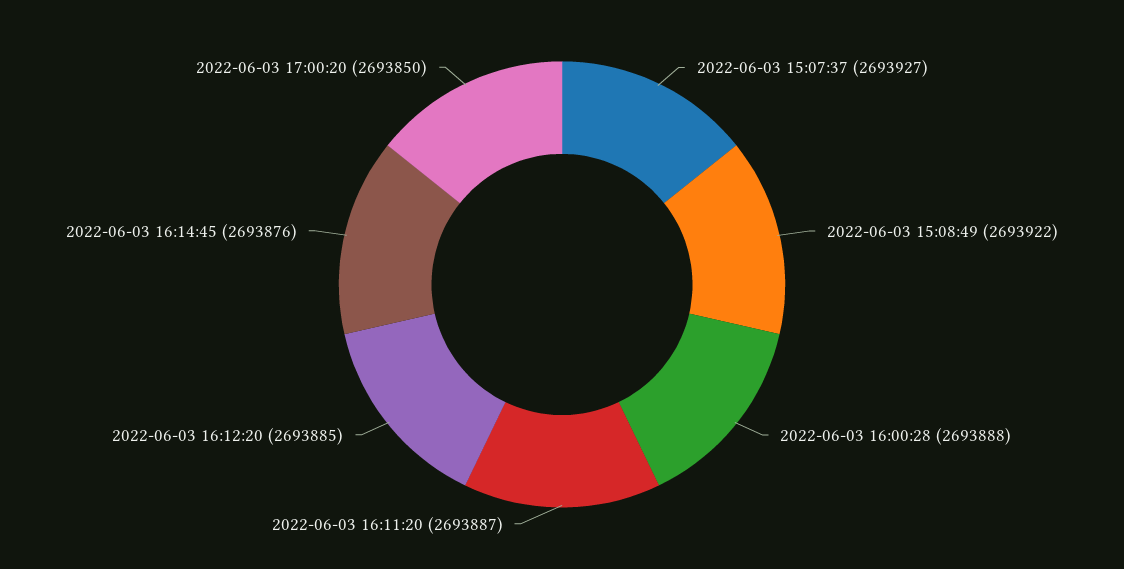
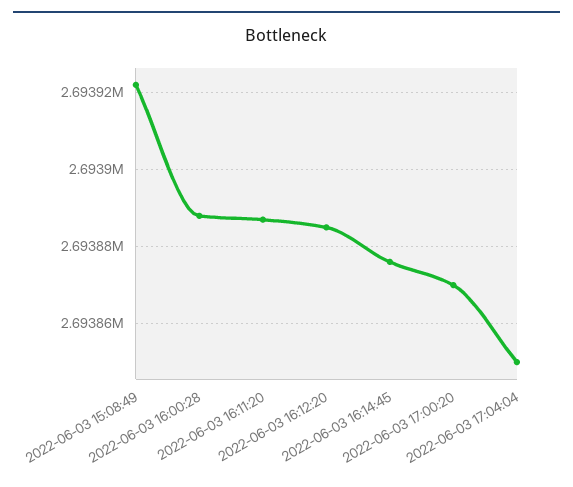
2022-06-03 15:07:37: 2693927 -> none
2022-06-03 17:00:20: 2693850 -> 2693870
2022-06-03 17:04:04: none -> 2693850

